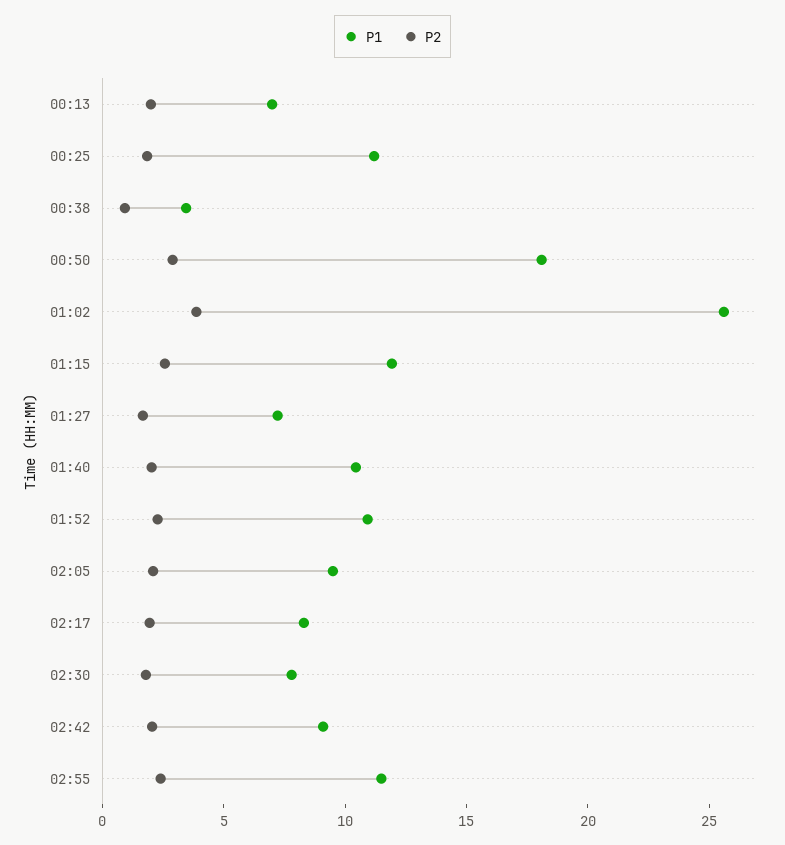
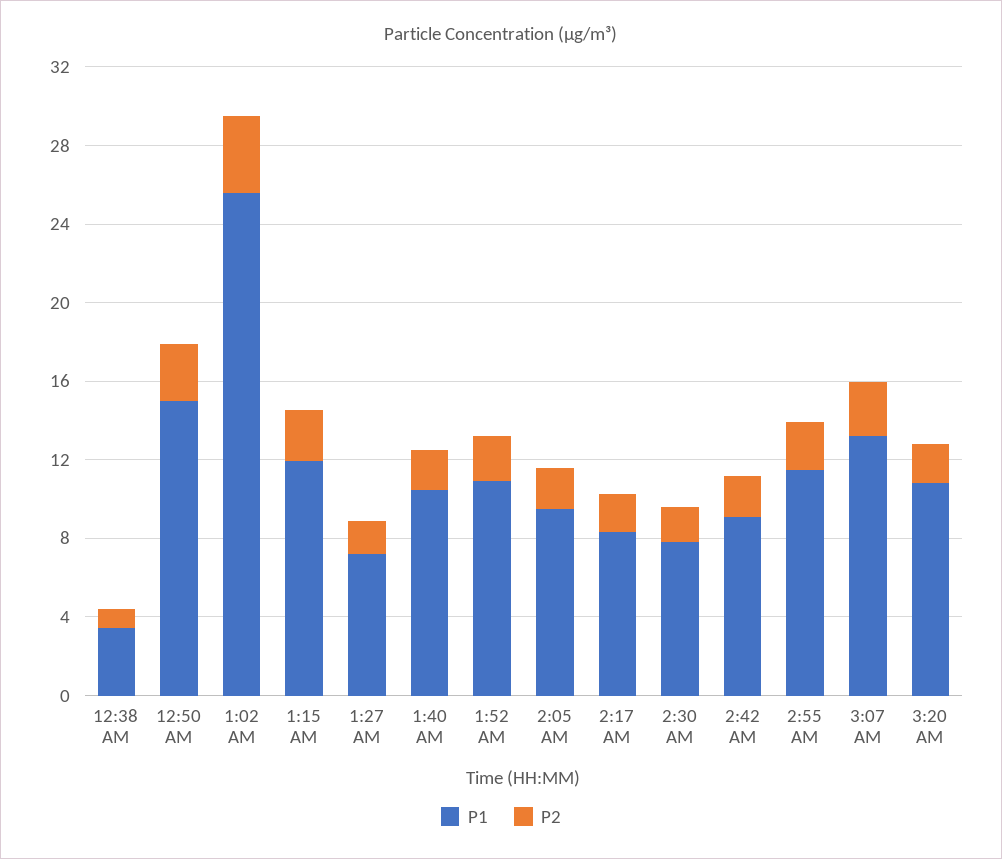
P1, 00:13: 7 -> none
P2, 00:13: 2 -> none
P1, 00:25: 11 -> none
P2, 00:25: 2 -> none
P1, 00:50: 18 -> 15
P1, 3:07 AM: none -> 13
P2, 3:07 AM: none -> 3
P1, 3:20 AM: none -> 11
P2, 3:20 AM: none -> 2

